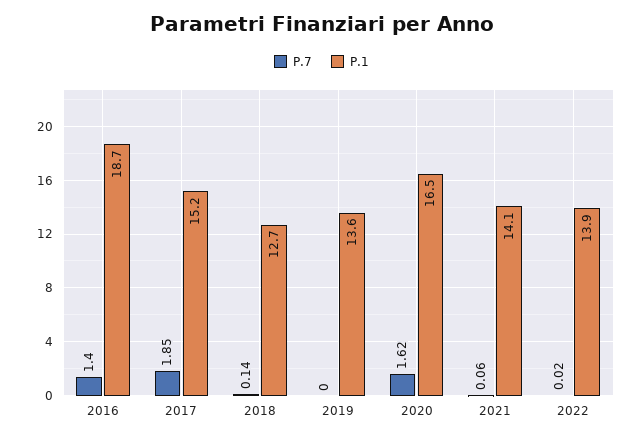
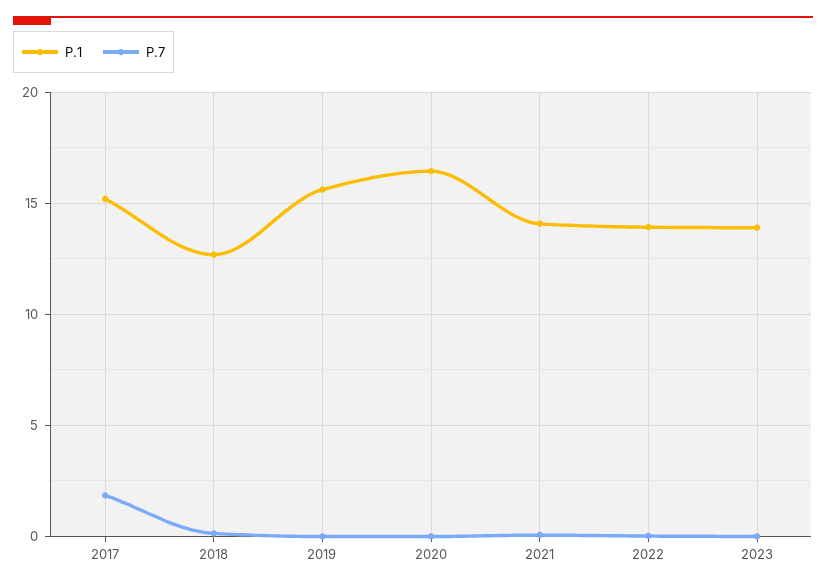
P.7, 2016: 1.4 -> none
P.1, 2016: 18.7 -> none
P.1, 2019: 13.6 -> 15.5
P.7, 2020: 1.62 -> 0
P.1, 2023: none -> 14
P.7, 2023: none -> 0

